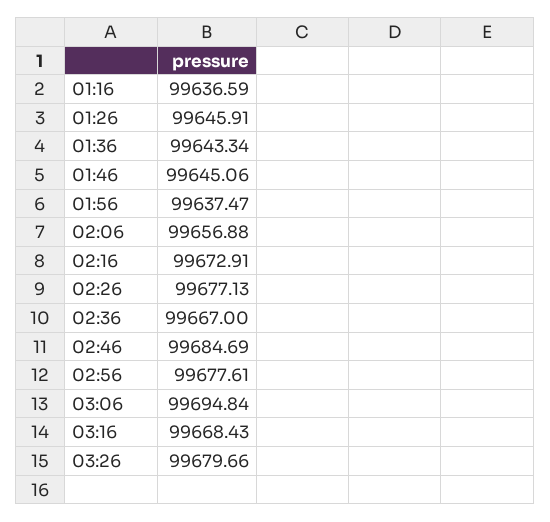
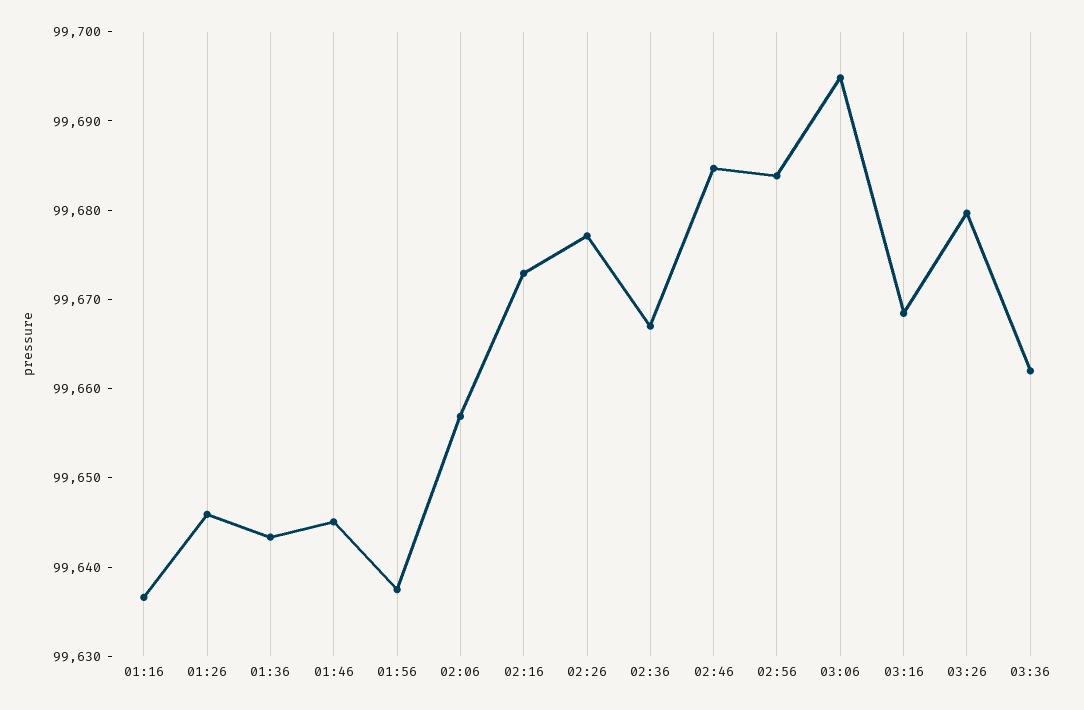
02:56: 99677.61 -> 99684
03:36: none -> 99662

